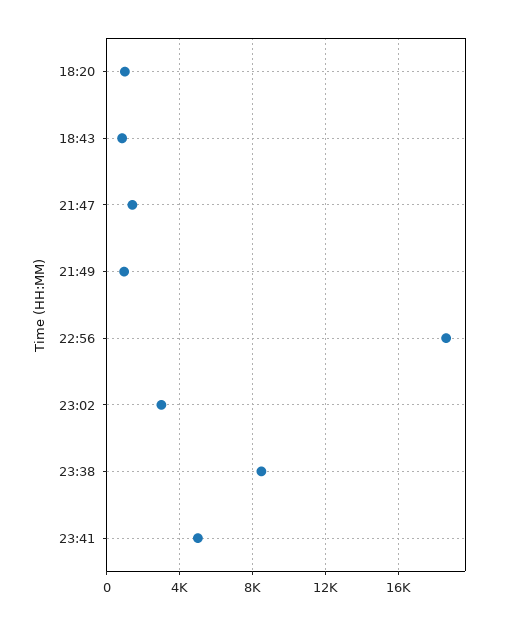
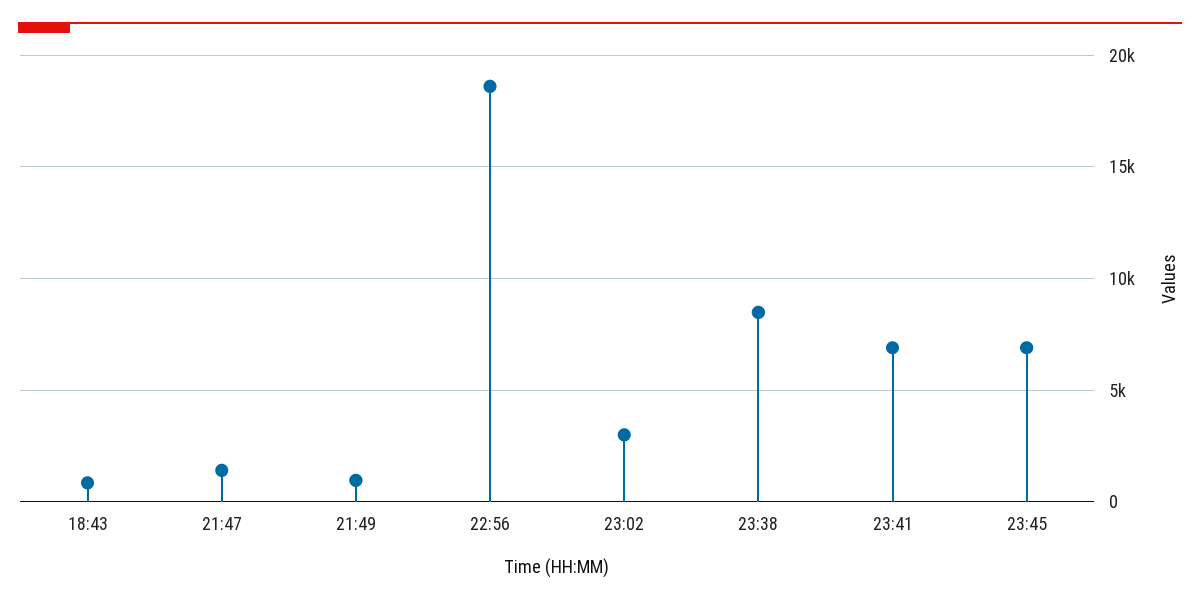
18:20: 1000 -> none
23:41: 5000 -> 7000
23:45: none -> 7000

